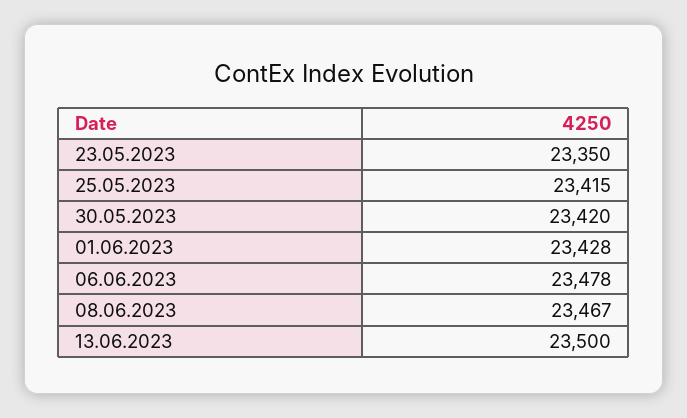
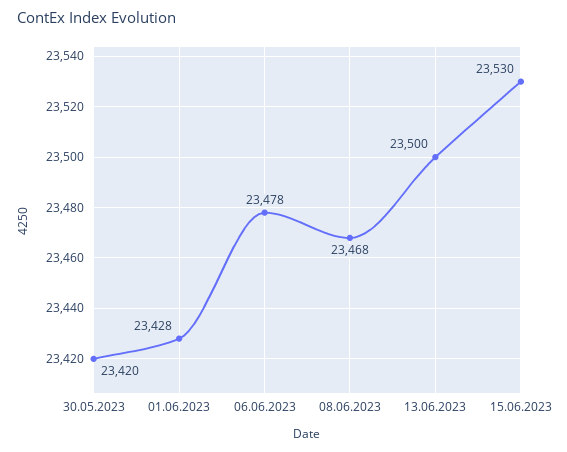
23.05.2023: 23350 -> none
25.05.2023: 23415 -> none
08.06.2023: 23467 -> 23468
15.06.2023: none -> 23530

